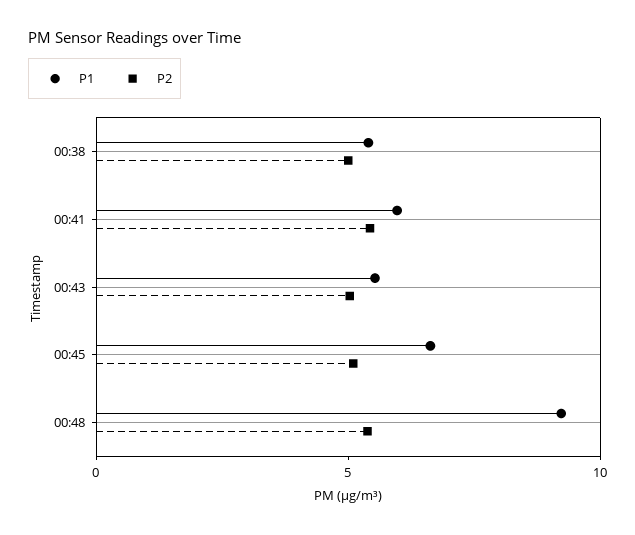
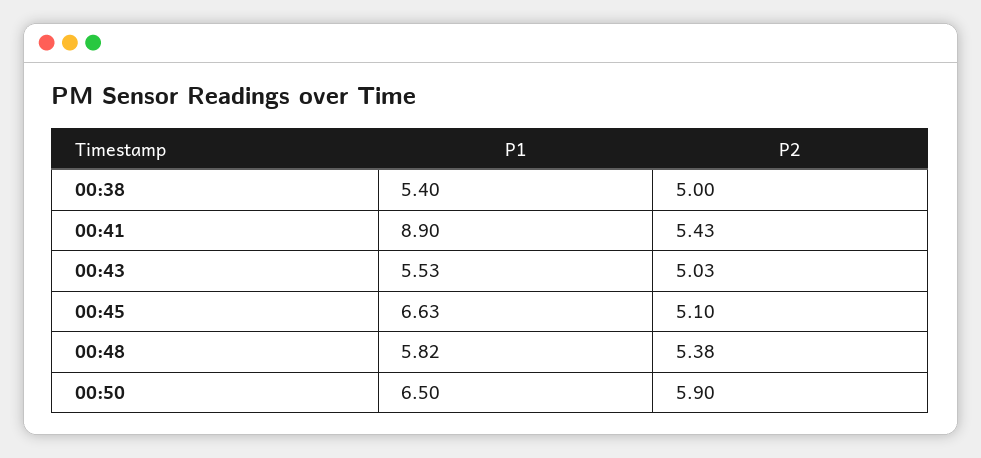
P1, 00:41: 6 -> 8.9
P1, 00:48: 9 -> 5.82
P1, 00:50: none -> 6.5
P2, 00:50: none -> 5.9

